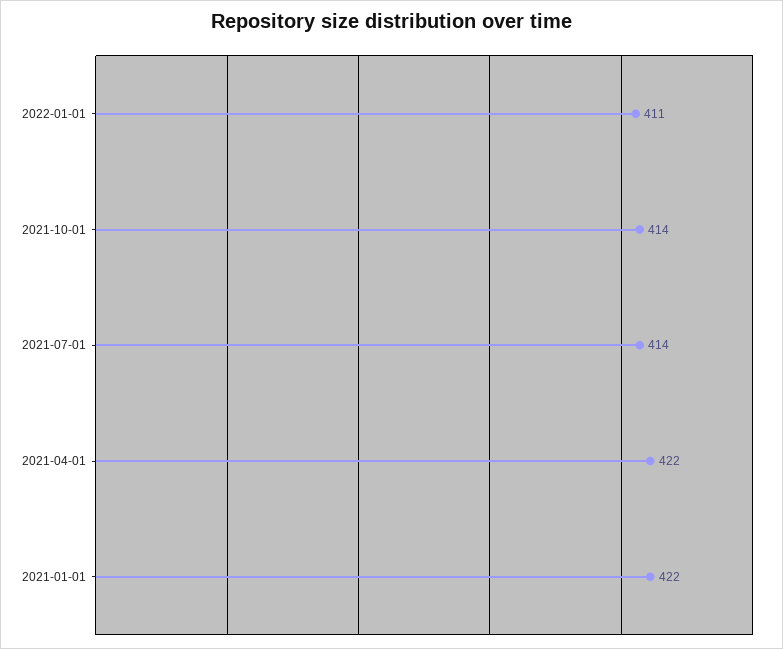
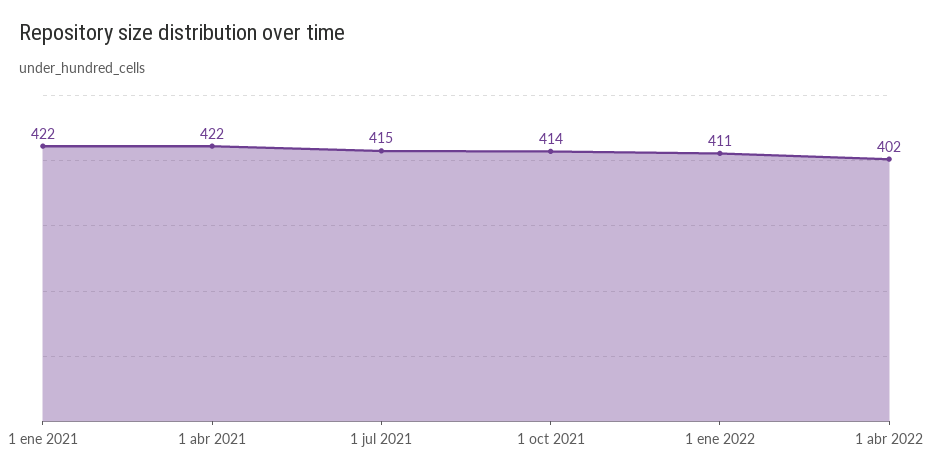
2021-07-01: 414 -> 415
1 abr 2022: none -> 402

